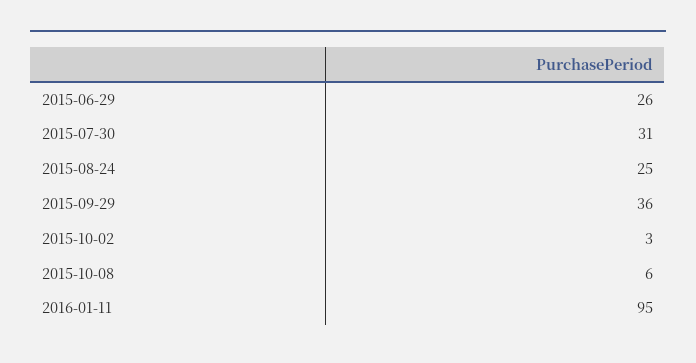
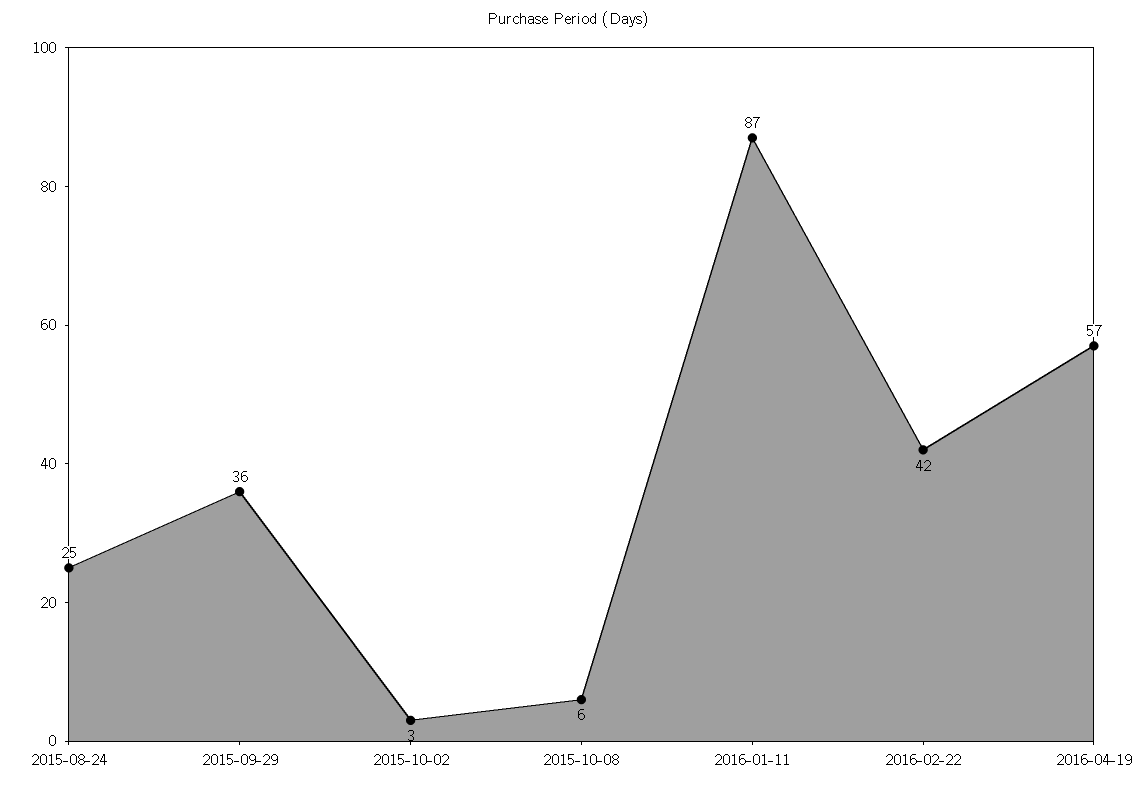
2015-06-29: 26 -> none
2015-07-30: 31 -> none
2016-01-11: 95 -> 87
2016-02-22: none -> 42
2016-04-19: none -> 57

